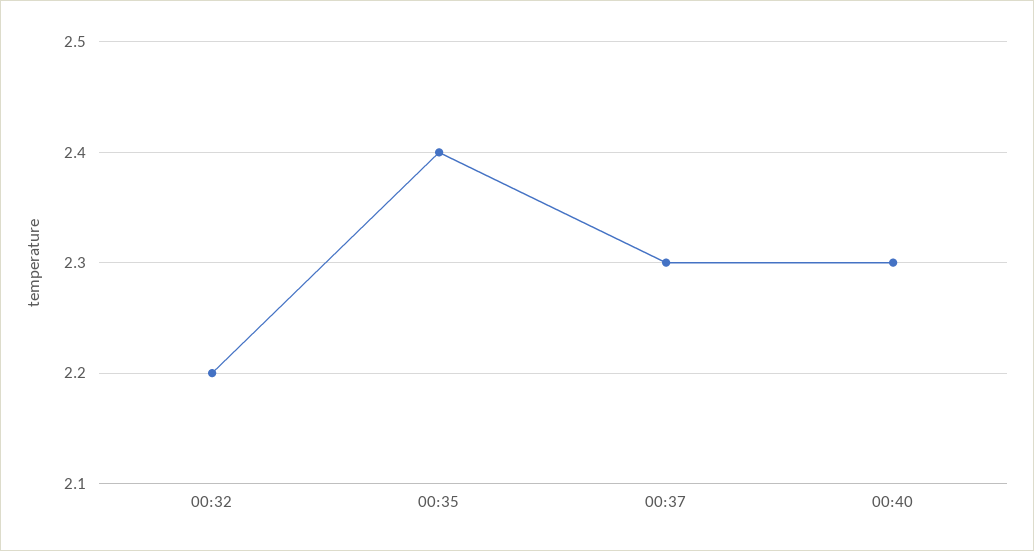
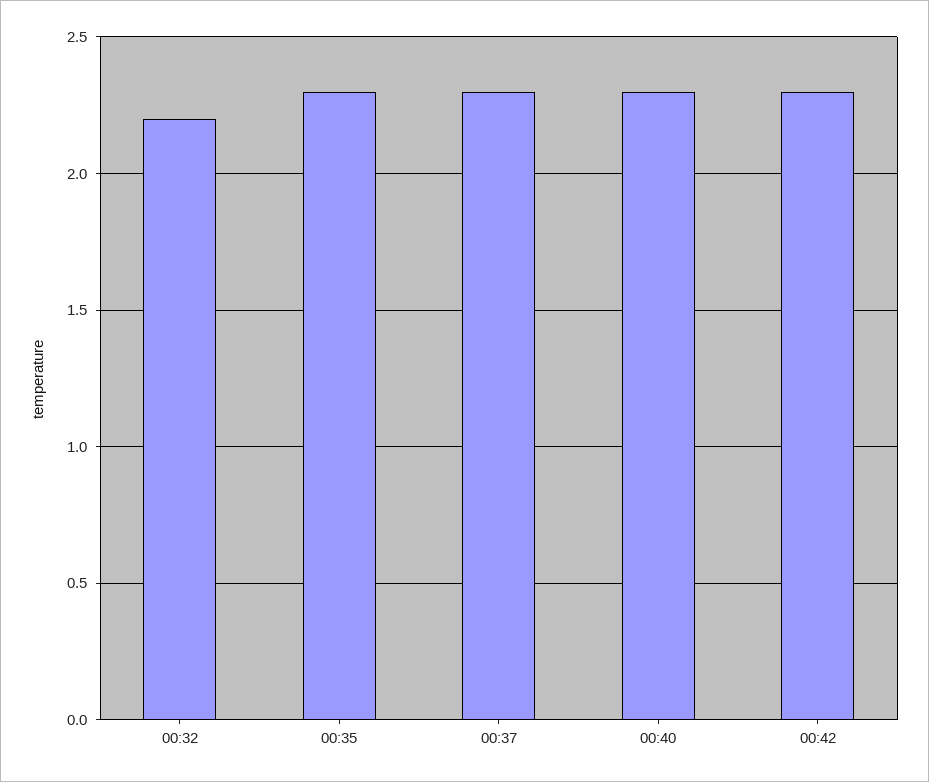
00:35: 2.4 -> 2.3
00:42: none -> 2.3

